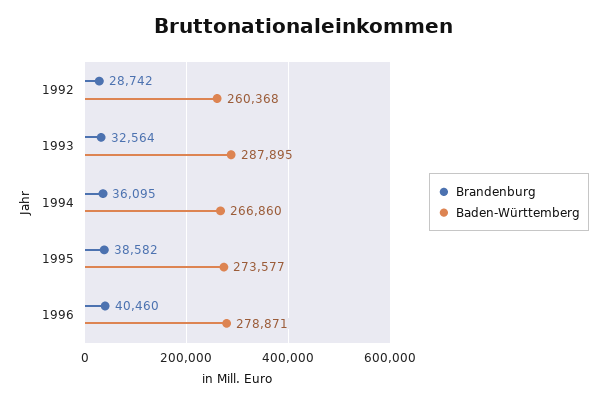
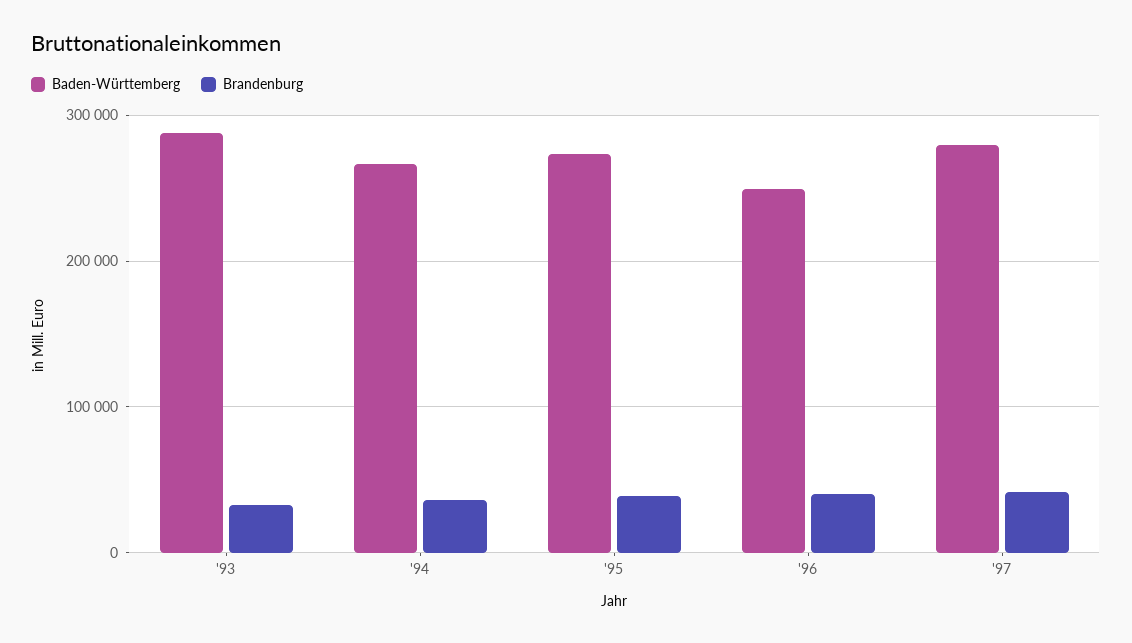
Brandenburg, 1992: 28742 -> none
Baden-Württemberg, 1992: 260368 -> none
Baden-Württemberg, 1996: 278871 -> 250000
Baden-Württemberg, '97: none -> 280000
Brandenburg, '97: none -> 40000

